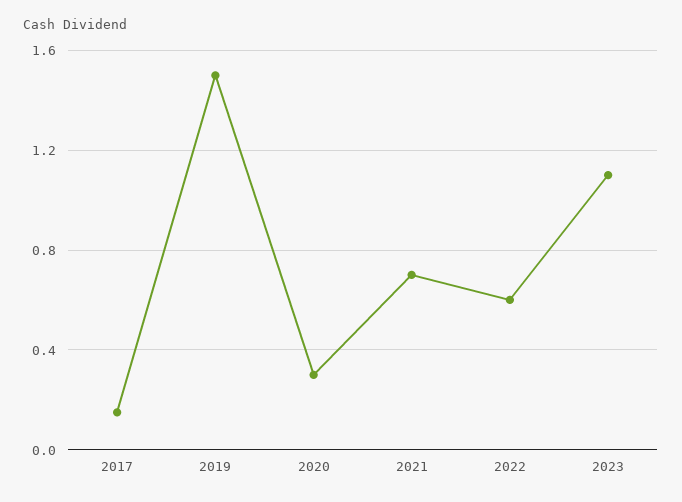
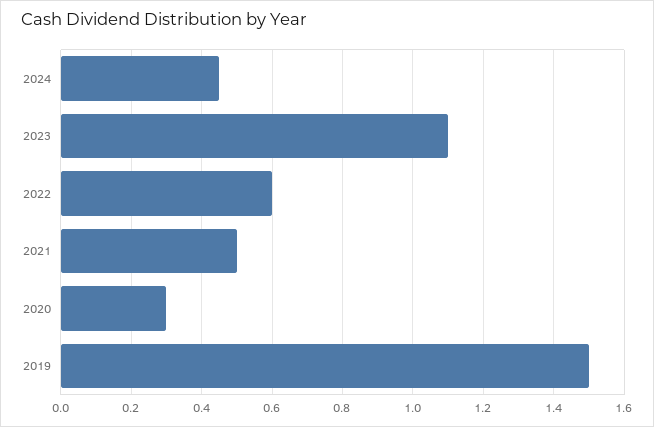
2017: 0.15 -> none
2021: 0.7 -> 0.5
2024: none -> 0.45

